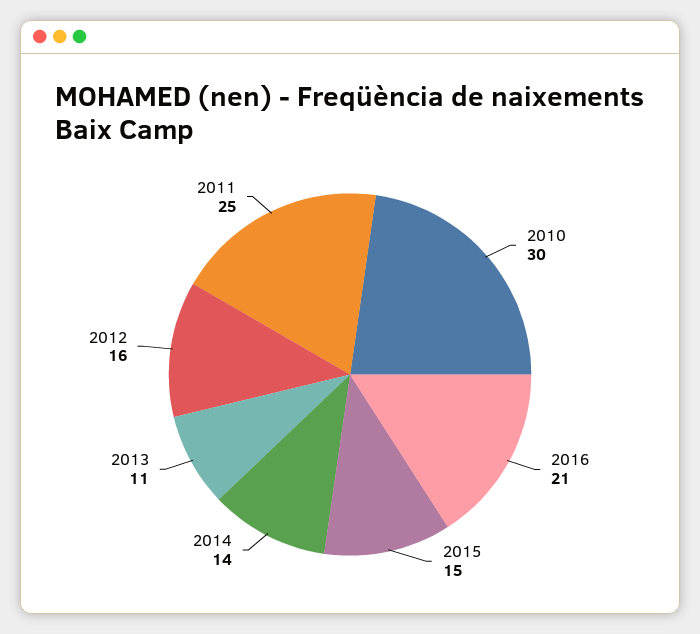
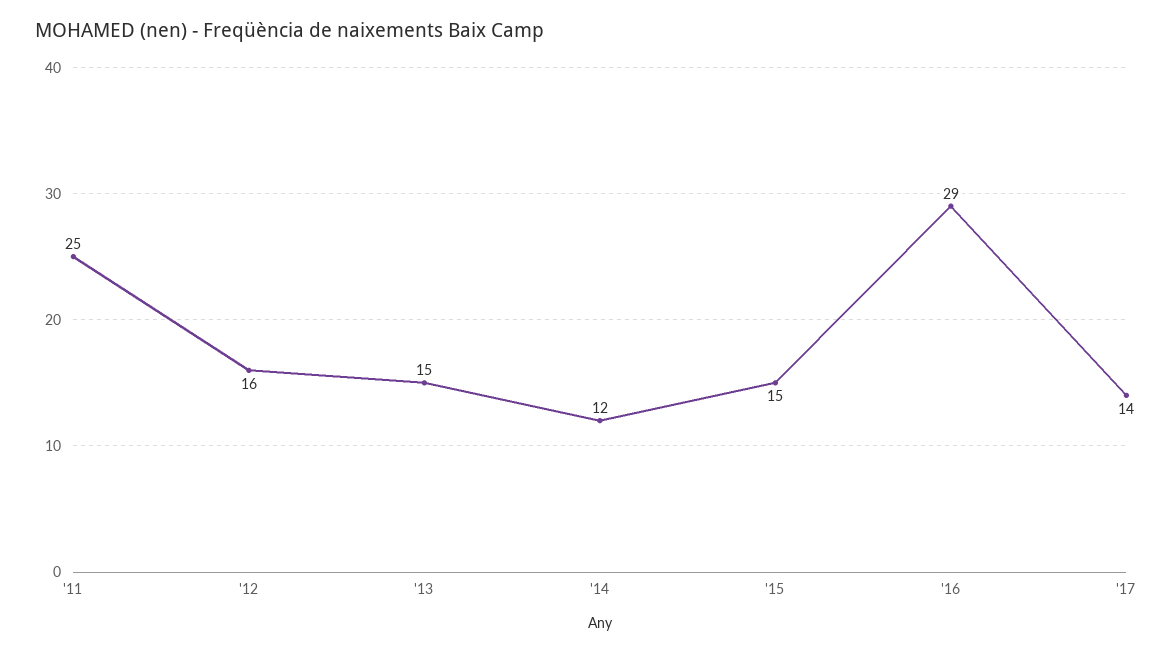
2010: 30 -> none
2016: 21 -> 29
2014: 14 -> 12
2013: 11 -> 15
'17: none -> 14

